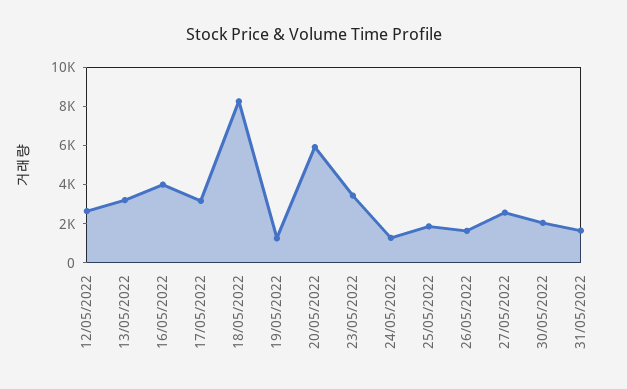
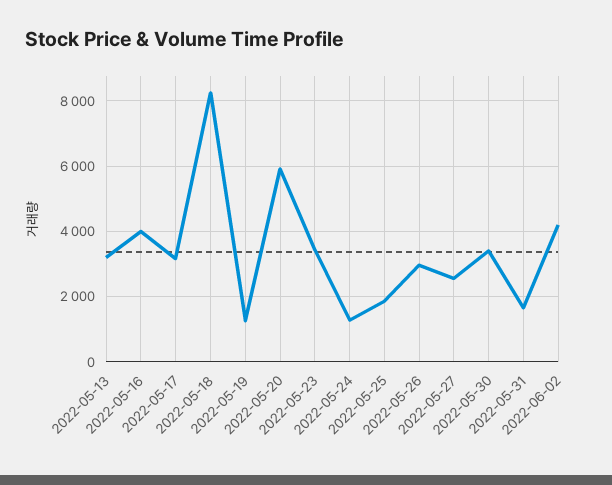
12/05/2022: 2500 -> none
26/05/2022: 1500 -> 3000
30/05/2022: 2000 -> 3400
2022-06-02: none -> 4200

